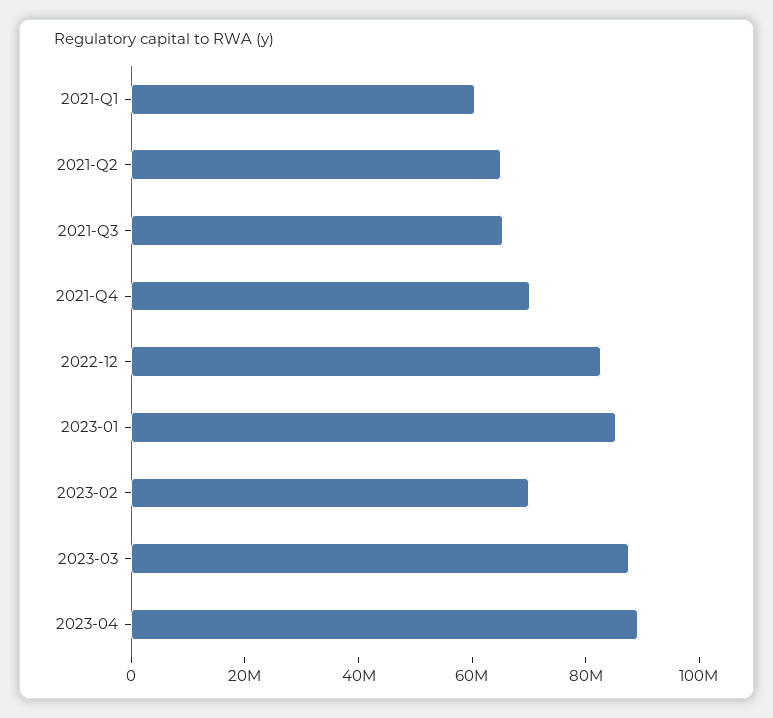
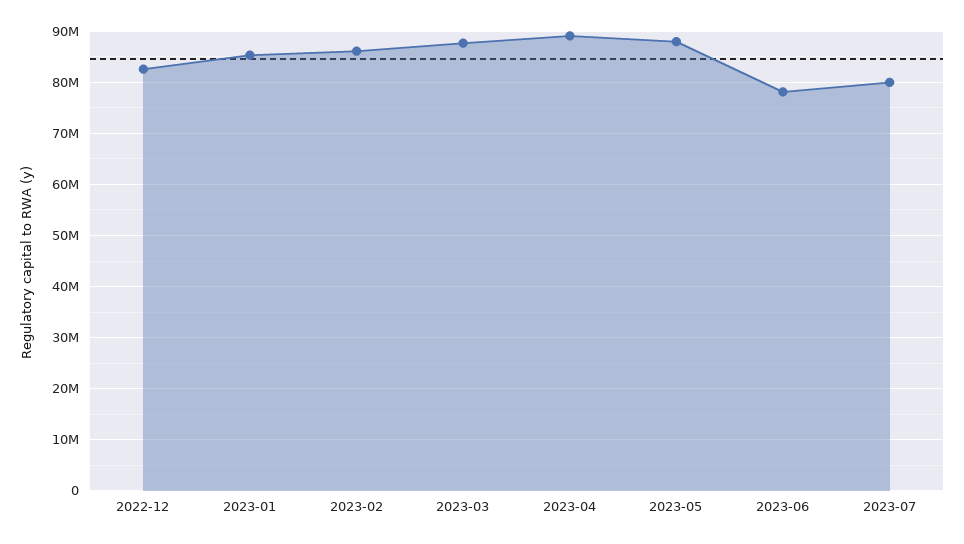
2021-Q1: 60000000 -> none
2021-Q2: 65000000 -> none
2021-Q3: 65000000 -> none
2021-Q4: 70000000 -> none
2023-02: 70000000 -> 86000000
2023-05: none -> 88000000
2023-06: none -> 78000000
2023-07: none -> 80000000

